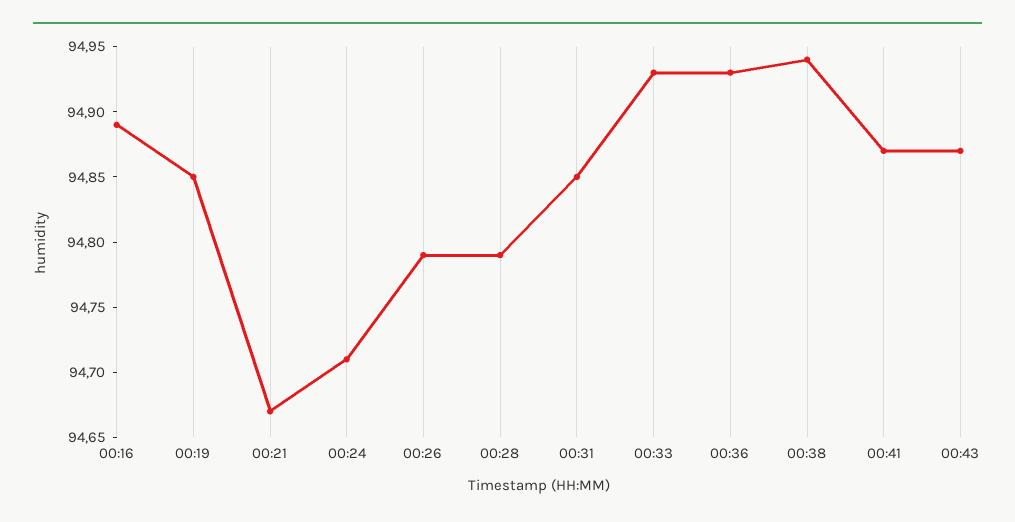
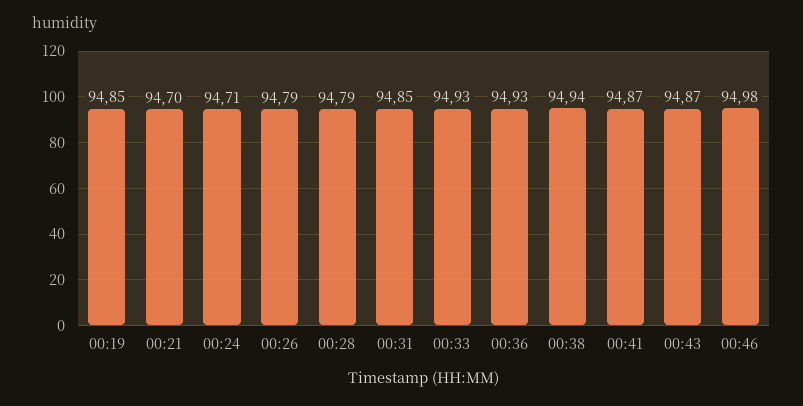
00:16: 94.89 -> none
00:21: 94.67 -> 94.7
00:46: none -> 94.98

